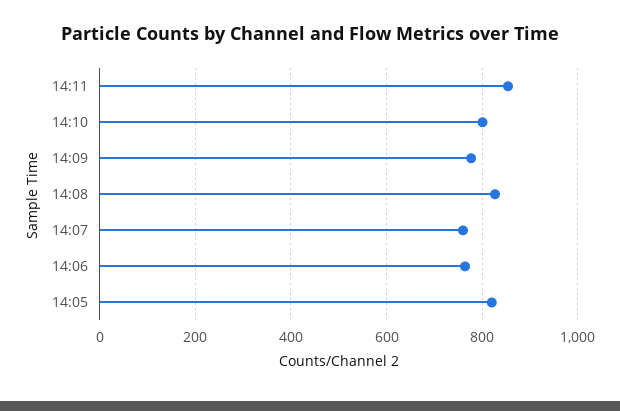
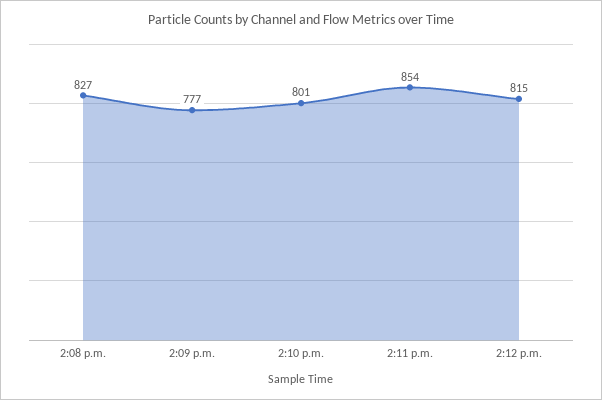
14:07: 760 -> none
14:06: 760 -> none
14:05: 820 -> none
2:12 p.m.: none -> 815

